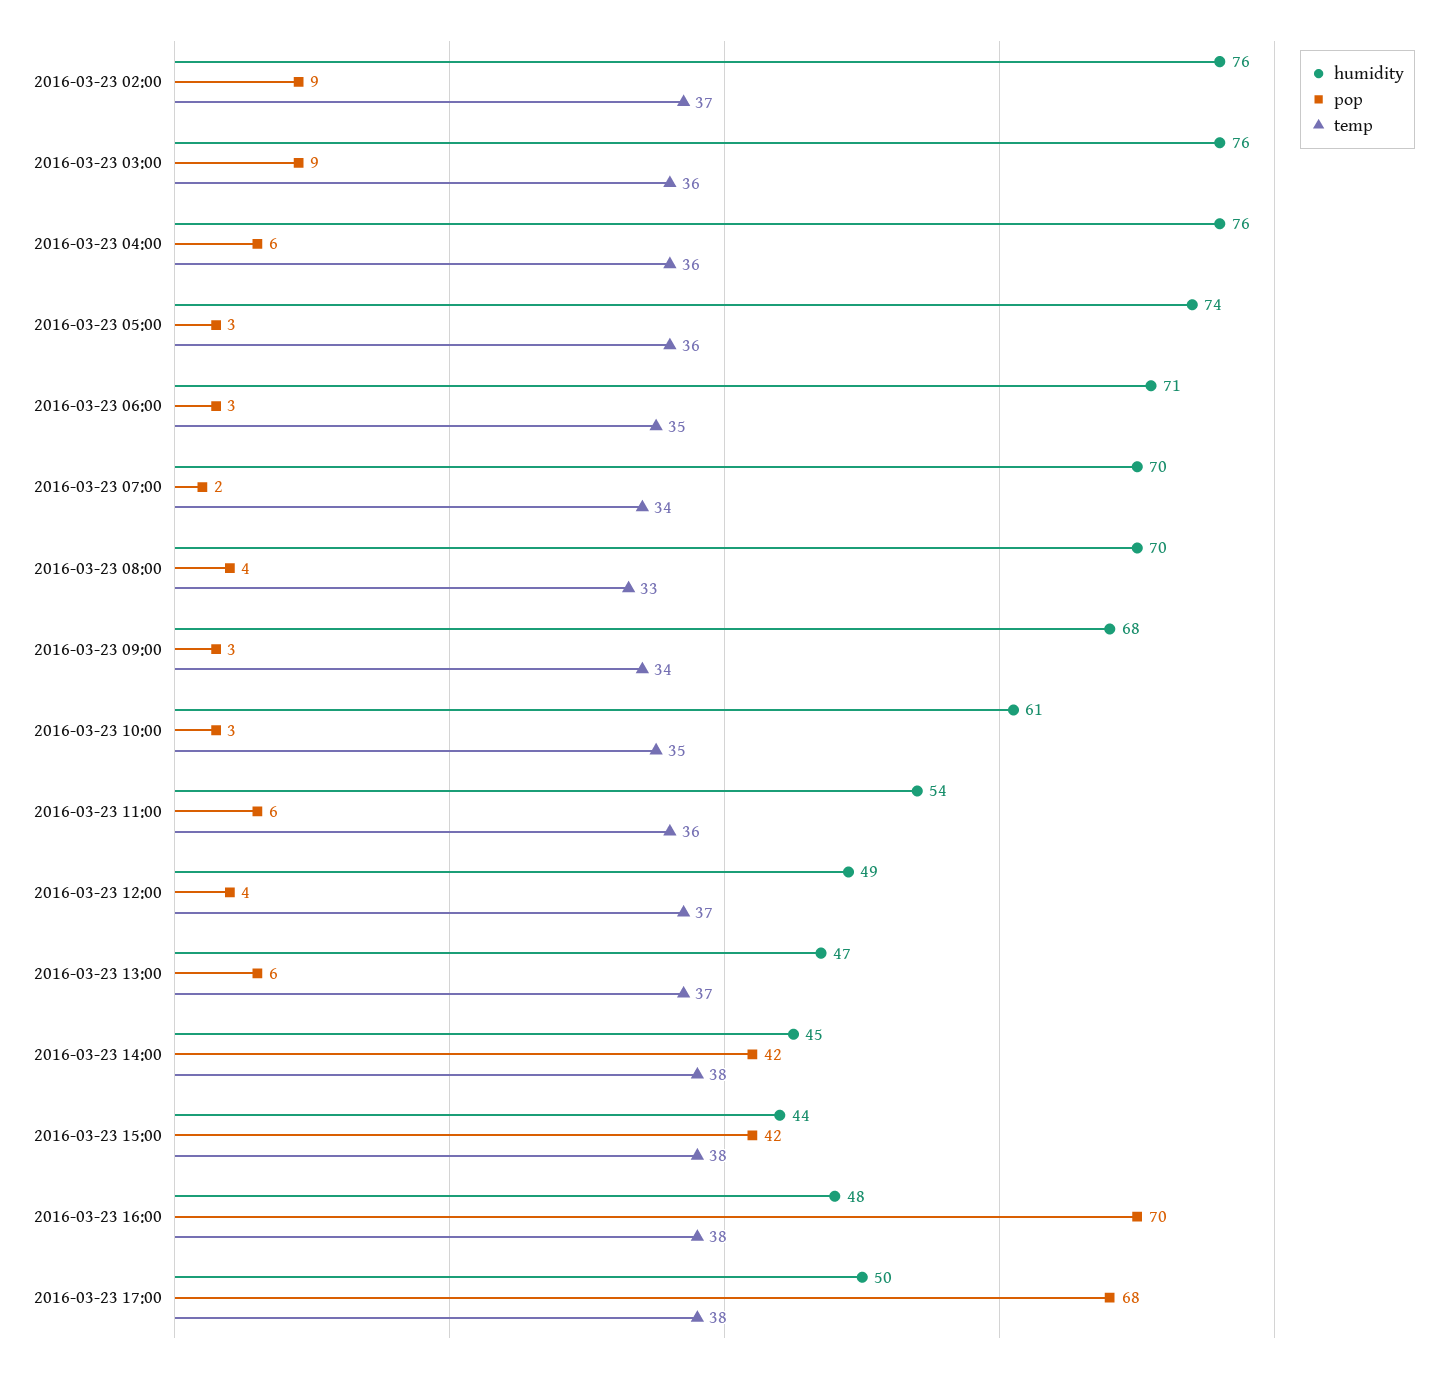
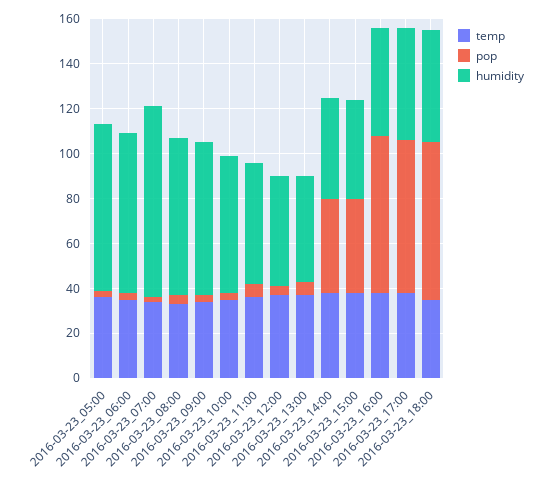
humidity, 2016-03-23 02:00: 76 -> none
pop, 2016-03-23 02:00: 9 -> none
temp, 2016-03-23 02:00: 37 -> none
humidity, 2016-03-23 03:00: 76 -> none
pop, 2016-03-23 03:00: 9 -> none
temp, 2016-03-23 03:00: 36 -> none
humidity, 2016-03-23 04:00: 76 -> none
pop, 2016-03-23 04:00: 6 -> none
temp, 2016-03-23 04:00: 36 -> none
humidity, 2016-03-23 07:00: 70 -> 85
temp, 2016-03-23_18:00: none -> 35
pop, 2016-03-23_18:00: none -> 70
humidity, 2016-03-23_18:00: none -> 50

